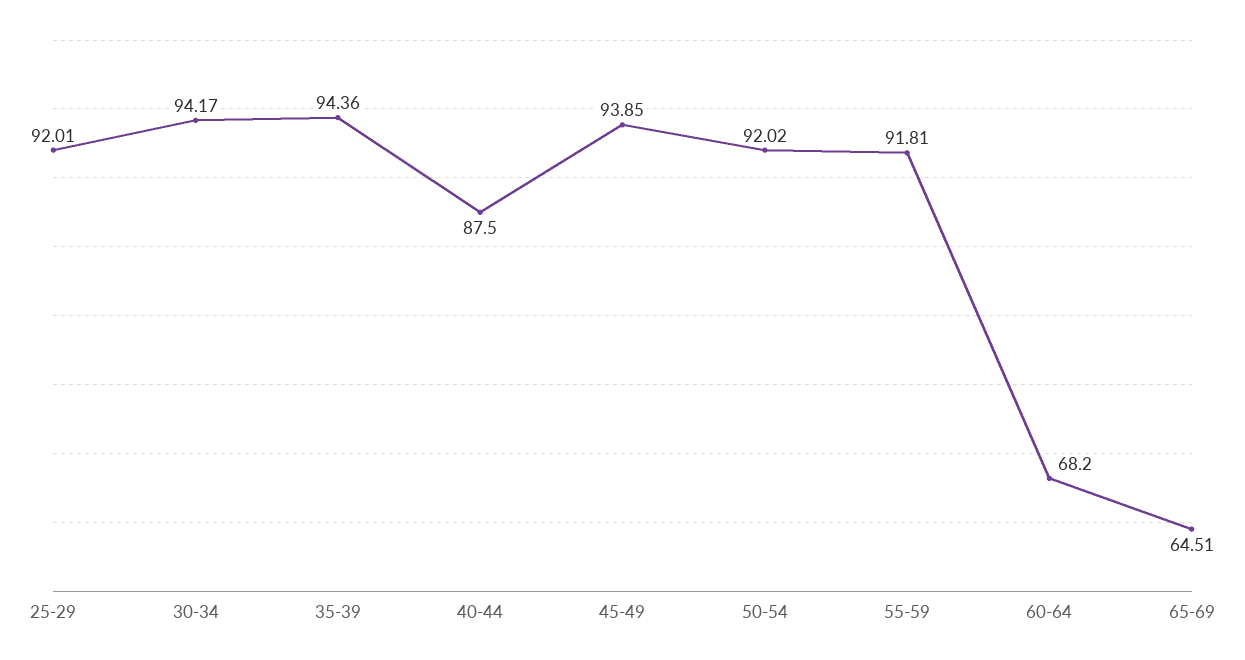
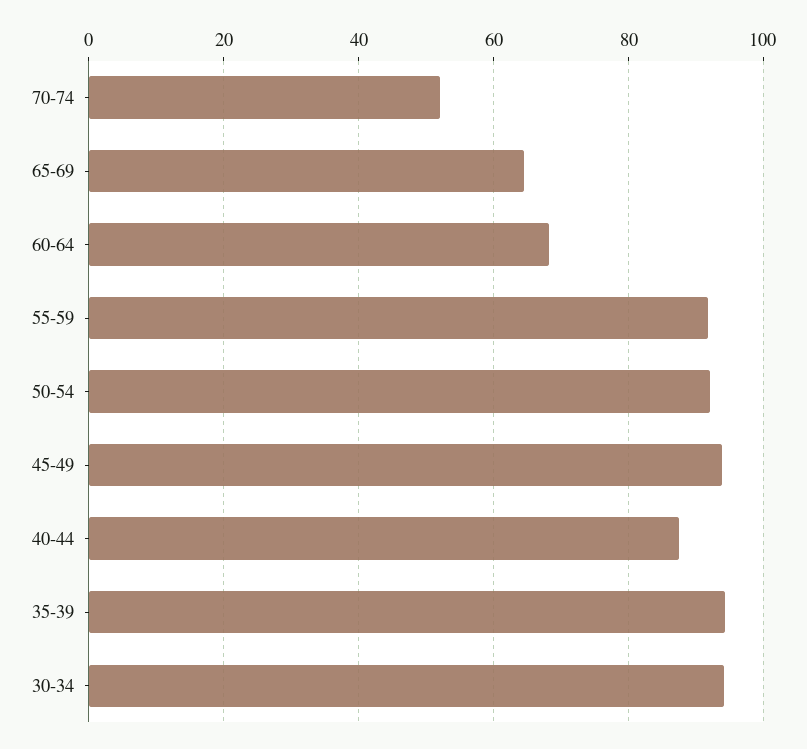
25-29: 92.01 -> none
70-74: none -> 52

